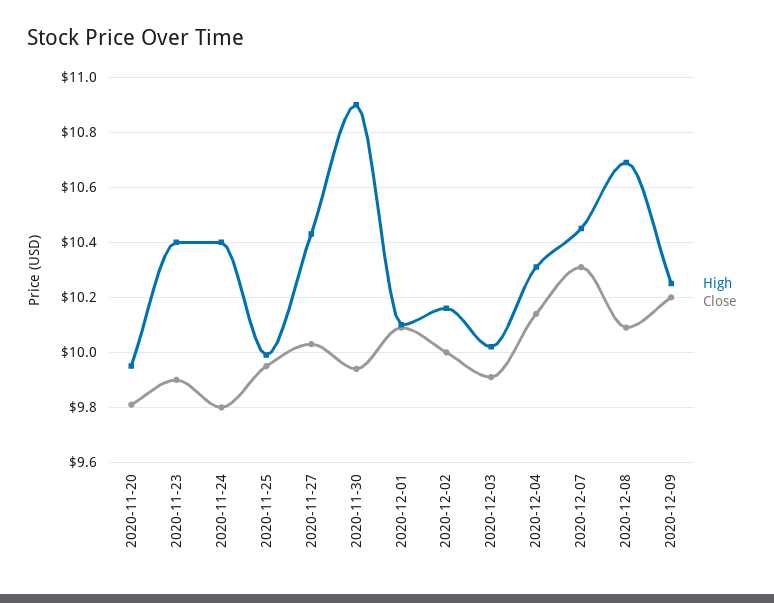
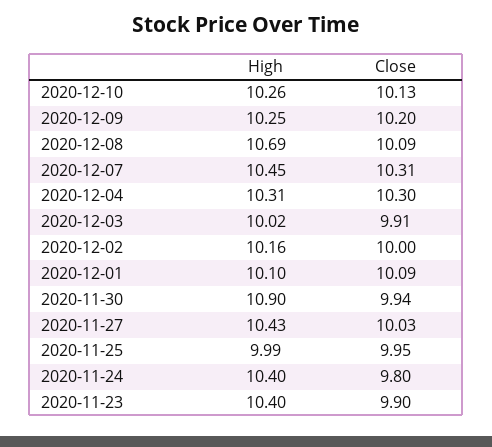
High, 2020-11-20: 9.95 -> none
Close, 2020-11-20: 9.8 -> none
Close, 2020-12-04: 10.15 -> 10.3
High, 2020-12-10: none -> 10.26
Close, 2020-12-10: none -> 10.13

